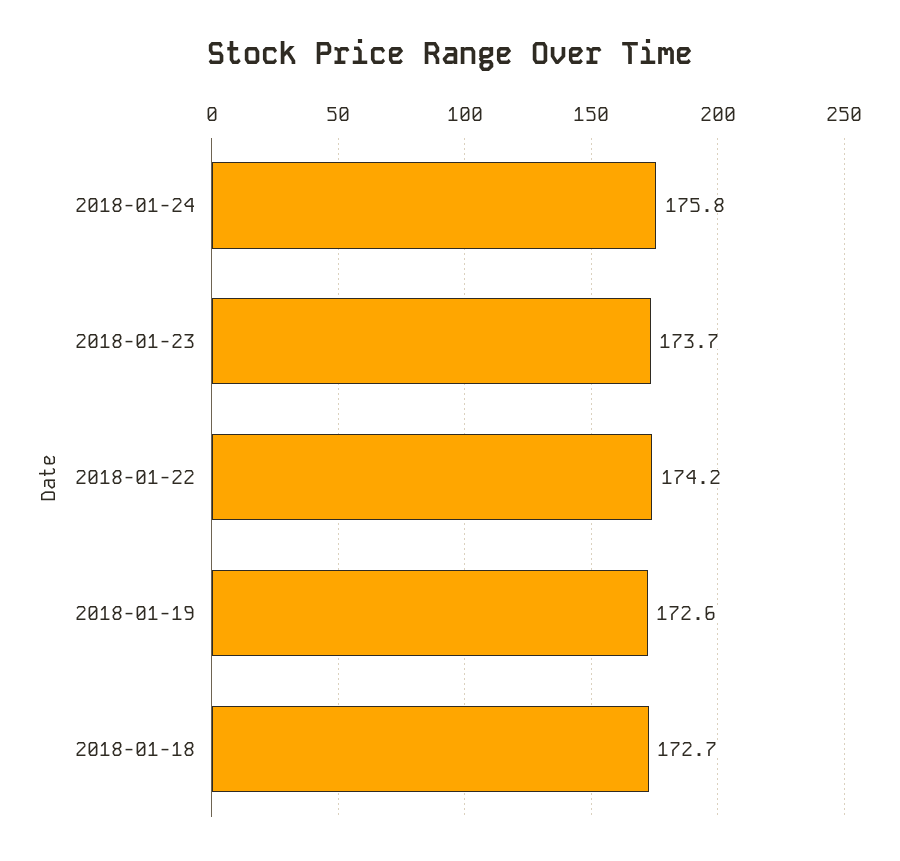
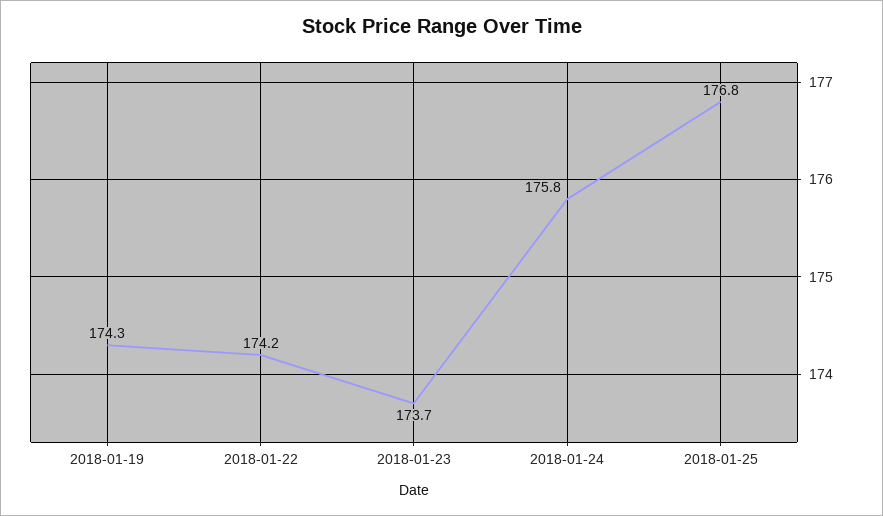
2018-01-19: 172.6 -> 174.3
2018-01-18: 172.7 -> none
2018-01-25: none -> 176.8

